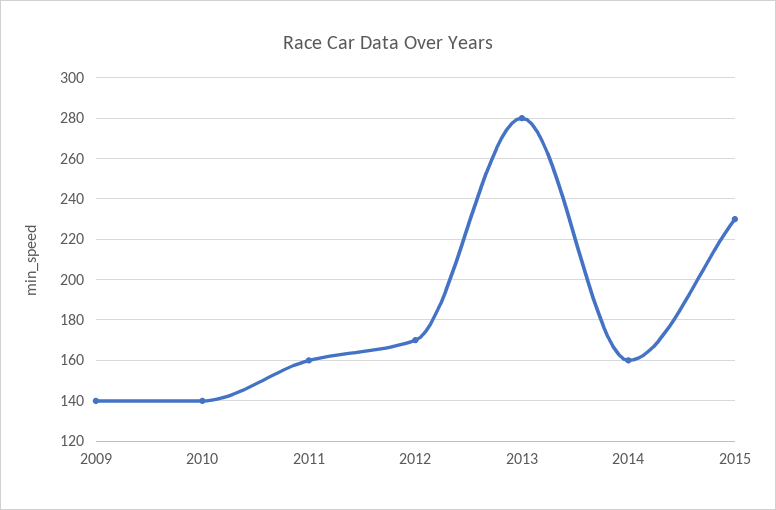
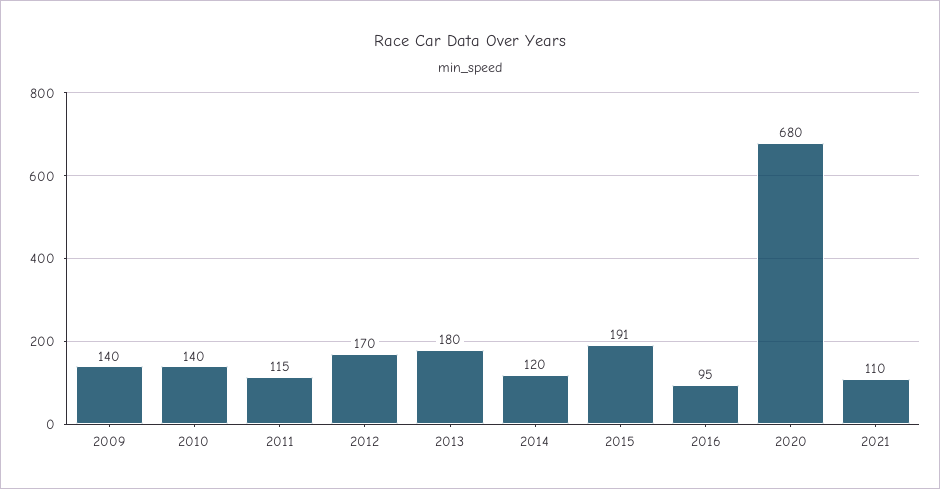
2011: 160 -> 115
2013: 280 -> 180
2014: 160 -> 120
2015: 230 -> 191
2016: none -> 95
2020: none -> 680
2021: none -> 110

